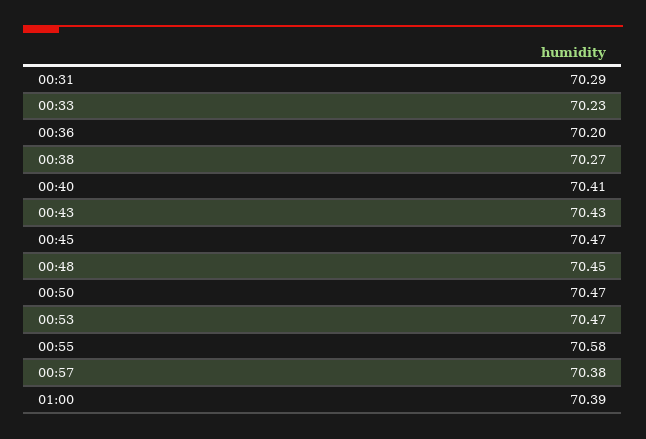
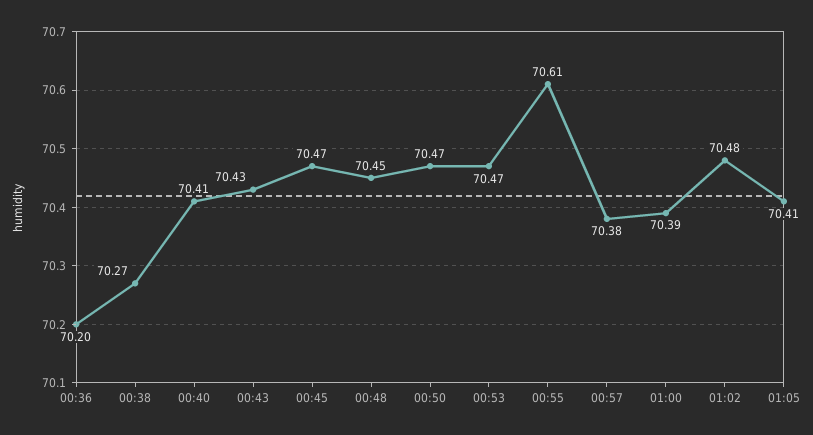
00:31: 70.29 -> none
00:33: 70.23 -> none
00:55: 70.58 -> 70.61
01:02: none -> 70.48
01:05: none -> 70.41

